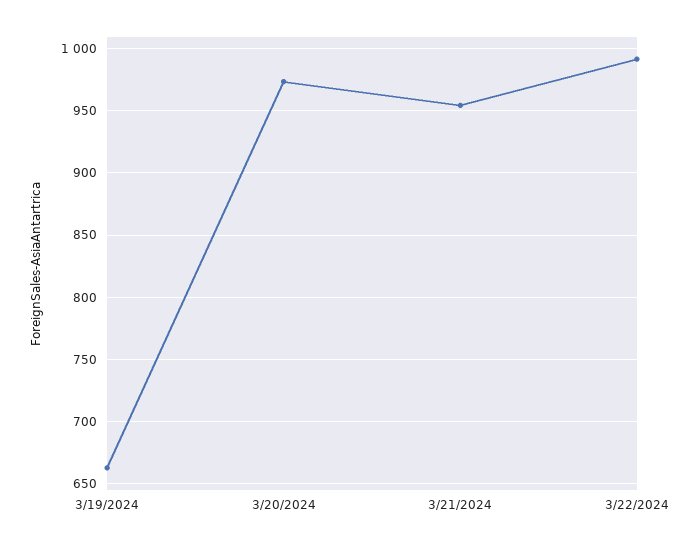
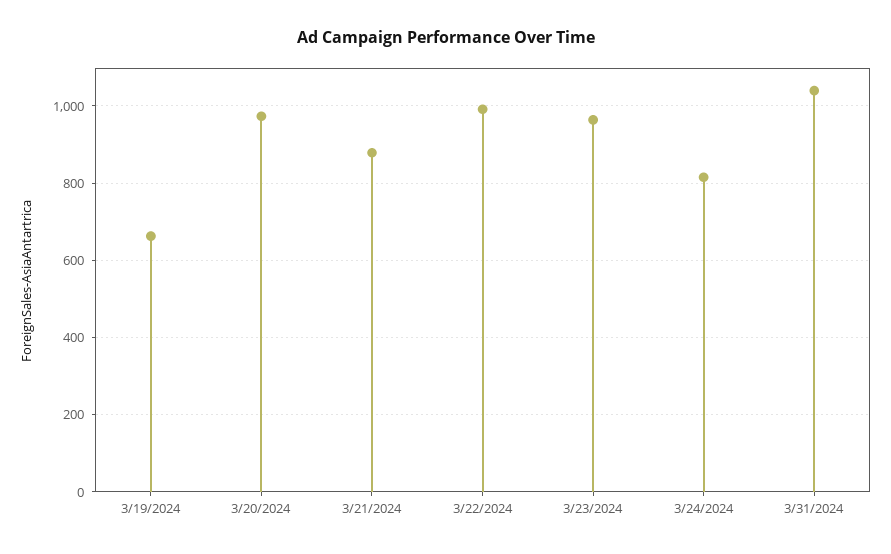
3/21/2024: 955 -> 880
3/23/2024: none -> 960
3/24/2024: none -> 820
3/31/2024: none -> 1040

